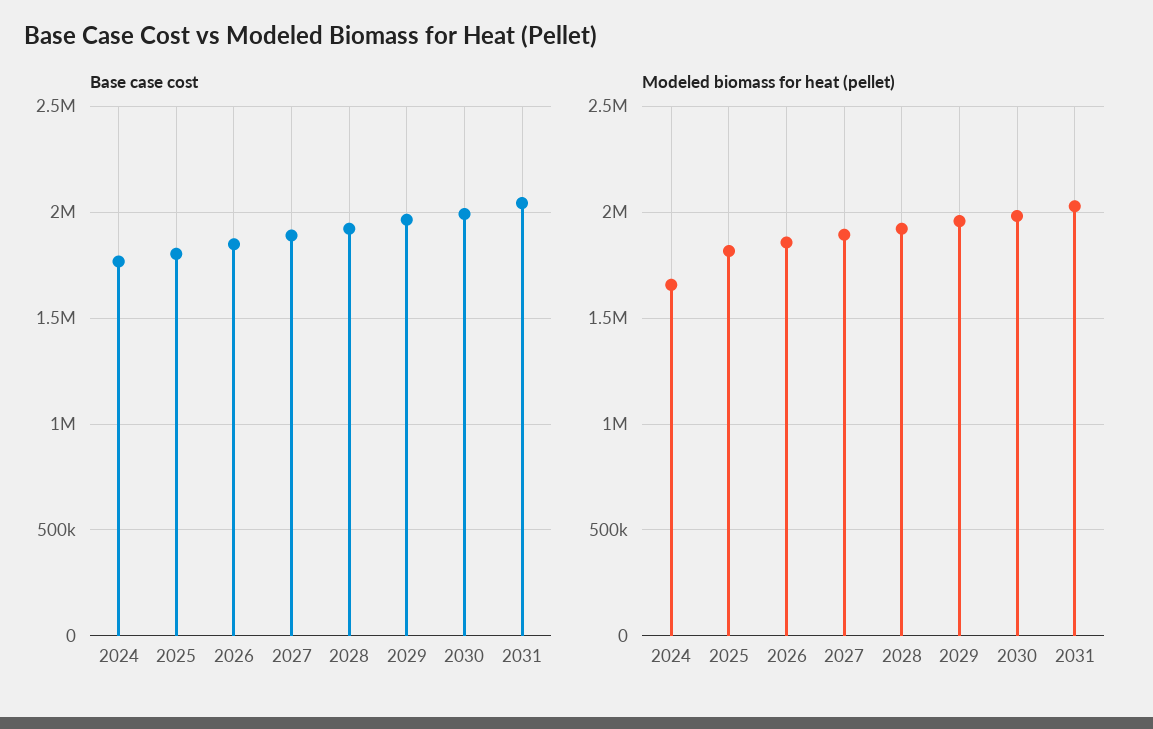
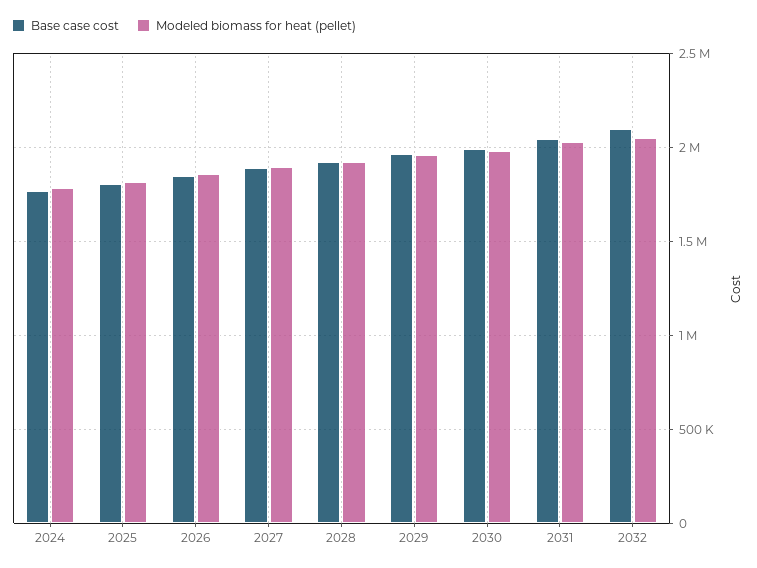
Modeled biomass for heat (pellet), 2024: 1650000 -> 1800000
Base case cost, 2032: none -> 2100000
Modeled biomass for heat (pellet), 2032: none -> 2050000

